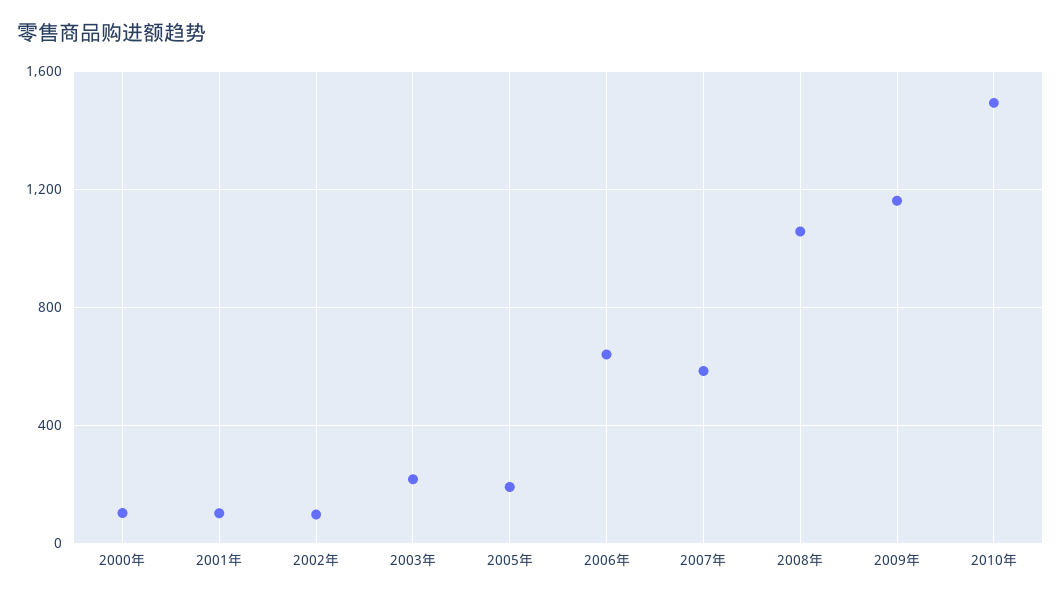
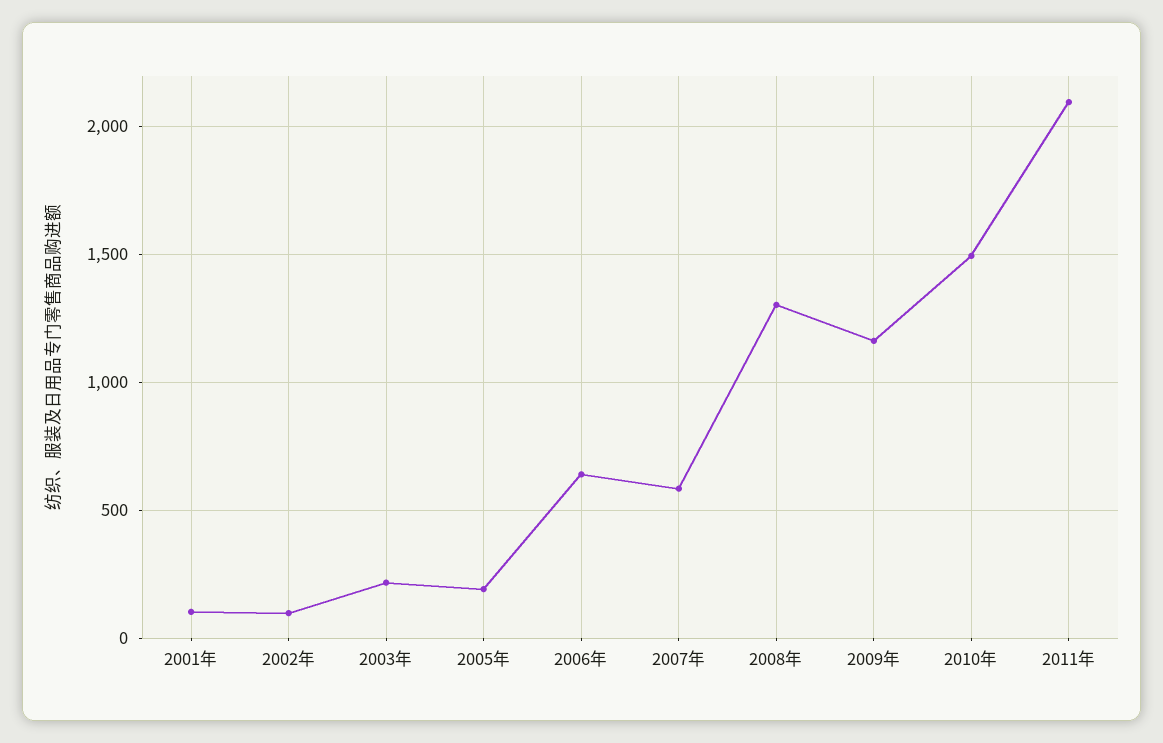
2000年: 100 -> none
2008年: 1050 -> 1300
2011年: none -> 2100

